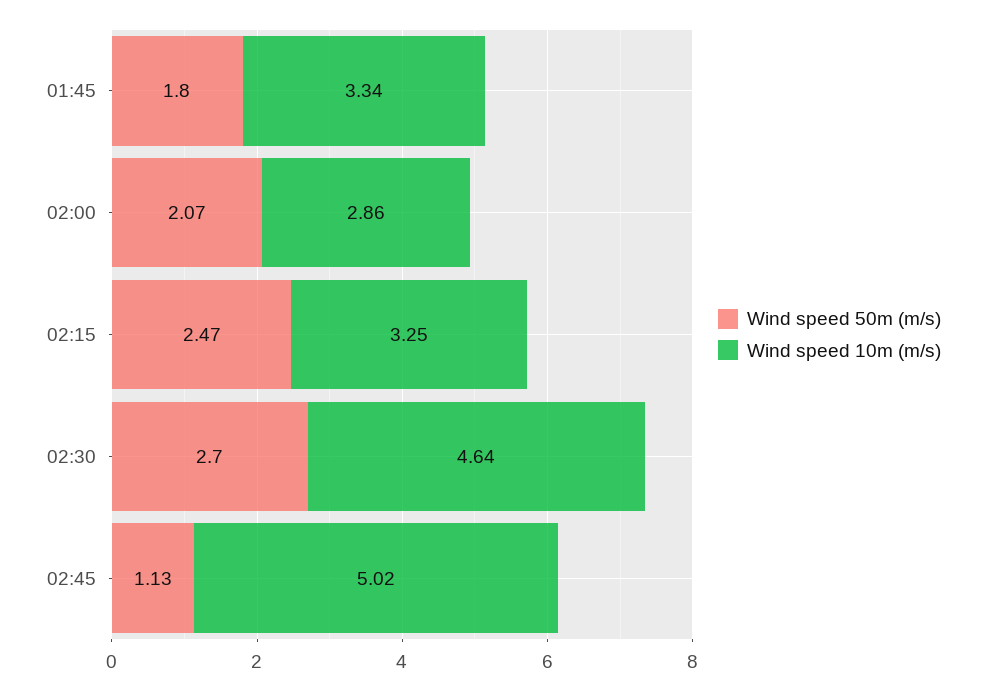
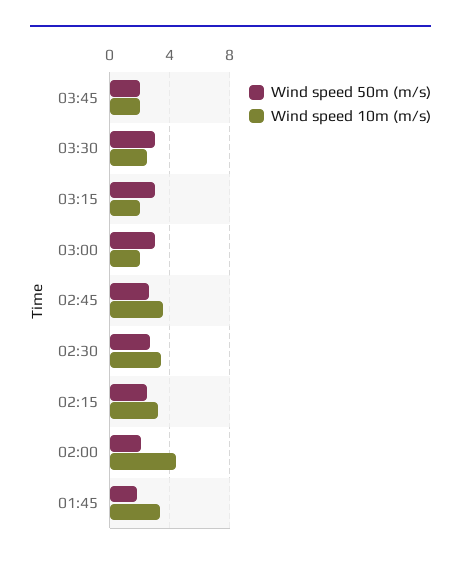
Wind speed 10m (m/s), 02:00: 2.86 -> 4.5
Wind speed 10m (m/s), 02:30: 4.64 -> 3.5
Wind speed 50m (m/s), 02:45: 1.13 -> 2.5
Wind speed 10m (m/s), 02:45: 5.02 -> 3.5
Wind speed 50m (m/s), 03:45: none -> 2
Wind speed 10m (m/s), 03:45: none -> 2
Wind speed 50m (m/s), 03:30: none -> 3
Wind speed 10m (m/s), 03:30: none -> 2.5
Wind speed 50m (m/s), 03:15: none -> 3
Wind speed 10m (m/s), 03:15: none -> 2
Wind speed 50m (m/s), 03:00: none -> 3
Wind speed 10m (m/s), 03:00: none -> 2

